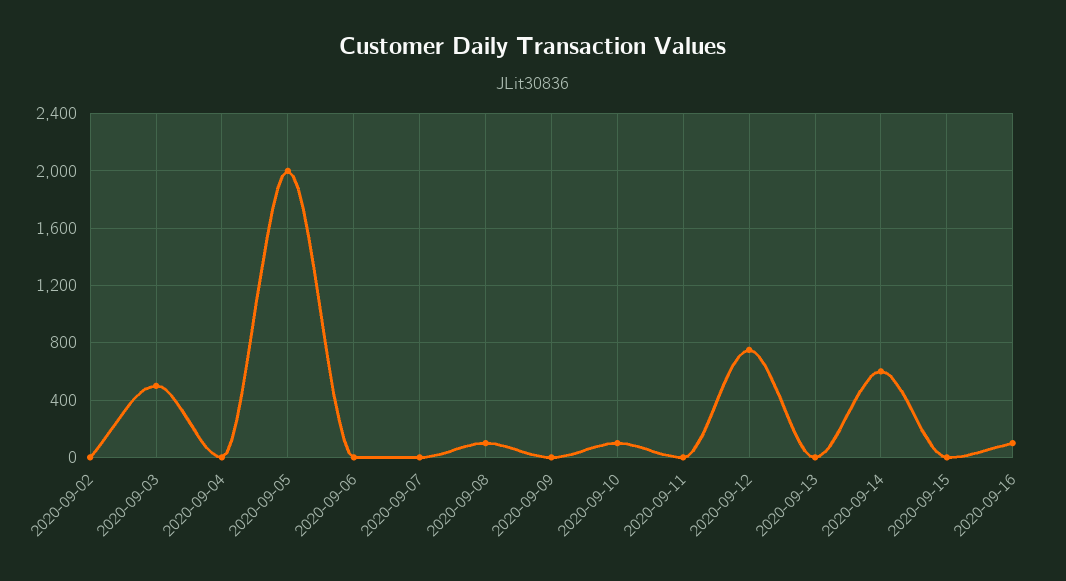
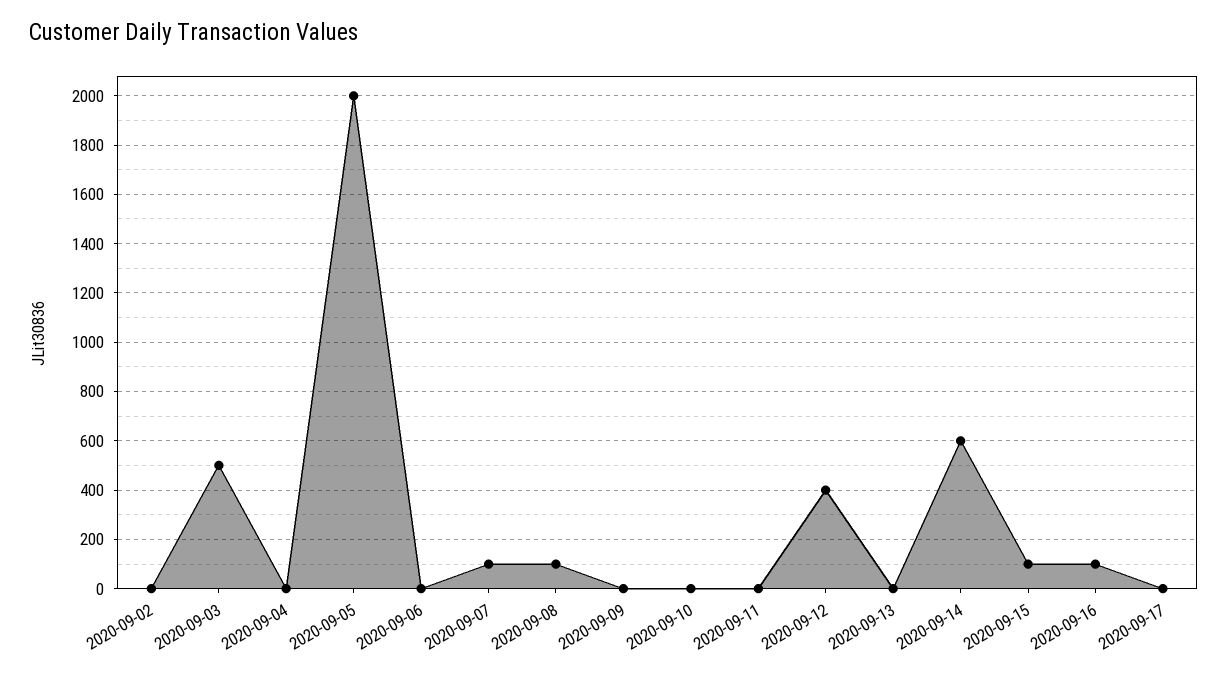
2020-09-07: 0 -> 100
2020-09-10: 100 -> 0
2020-09-12: 750 -> 400
2020-09-15: 0 -> 100
2020-09-17: none -> 0

